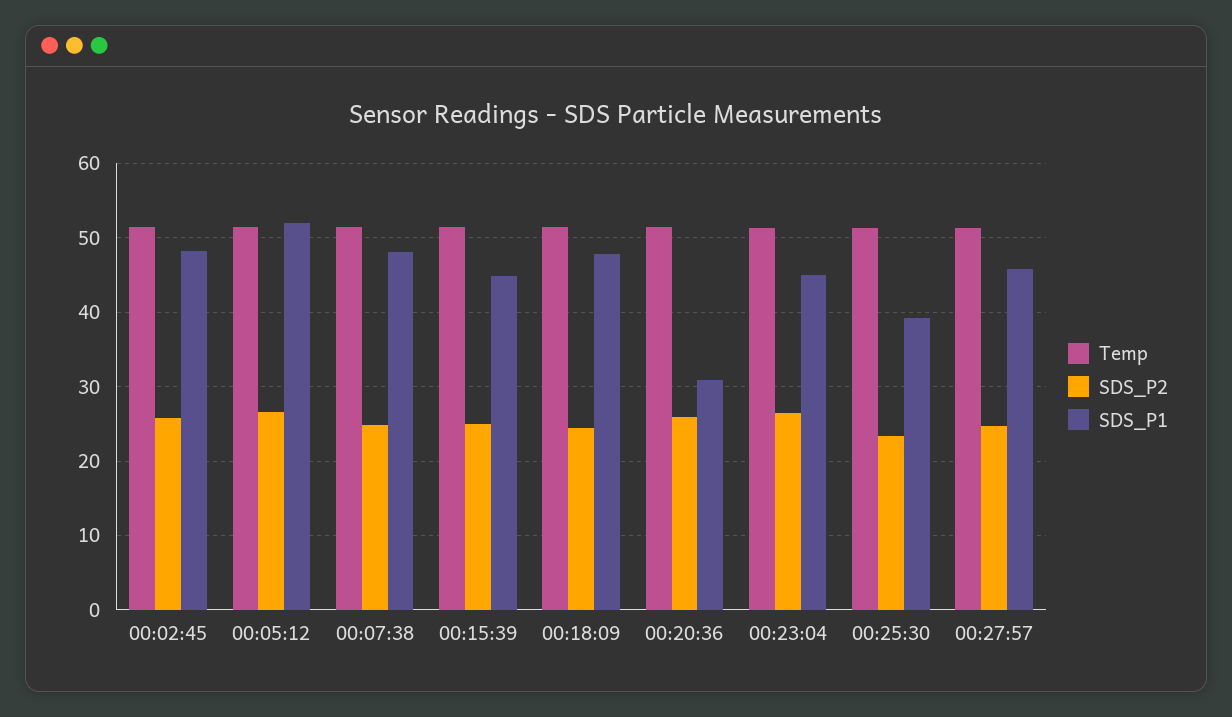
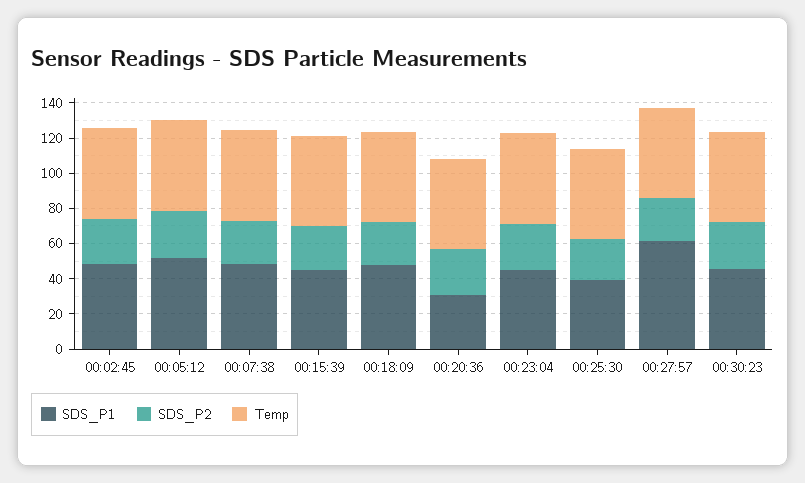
SDS_P1, 00:27:57: 46 -> 60
SDS_P1, 00:30:23: none -> 45
SDS_P2, 00:30:23: none -> 25
Temp, 00:30:23: none -> 50

